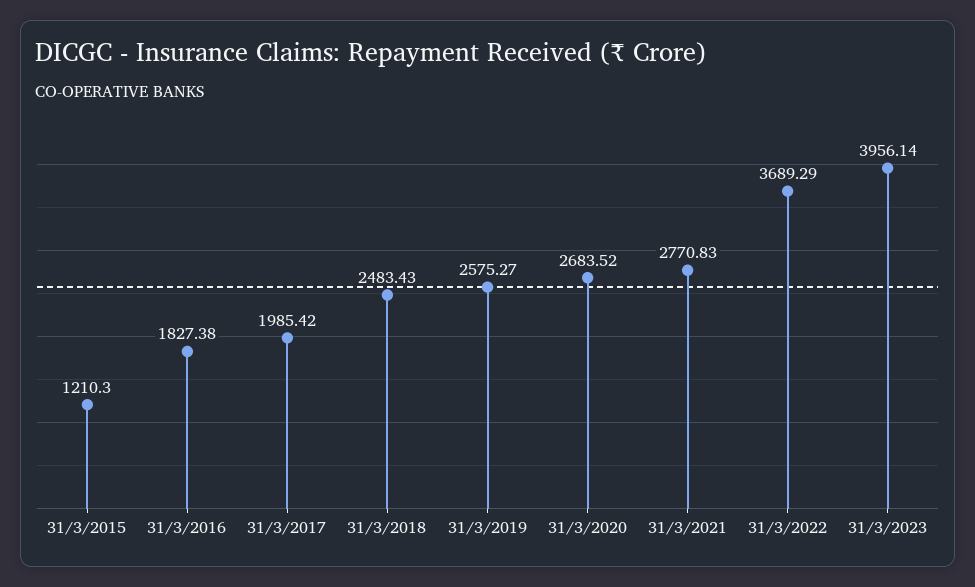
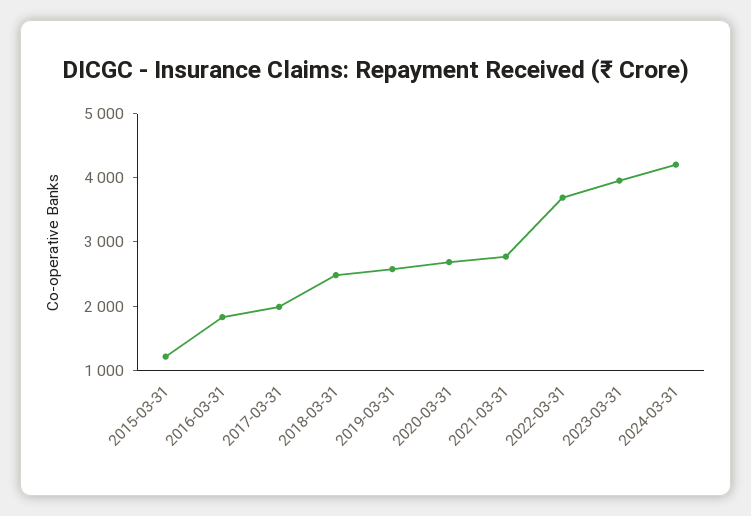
2024-03-31: none -> 4200

